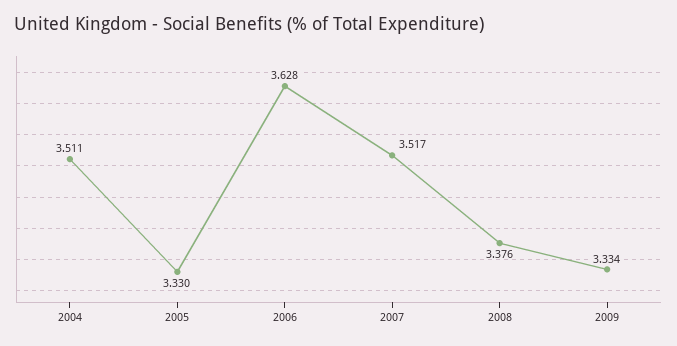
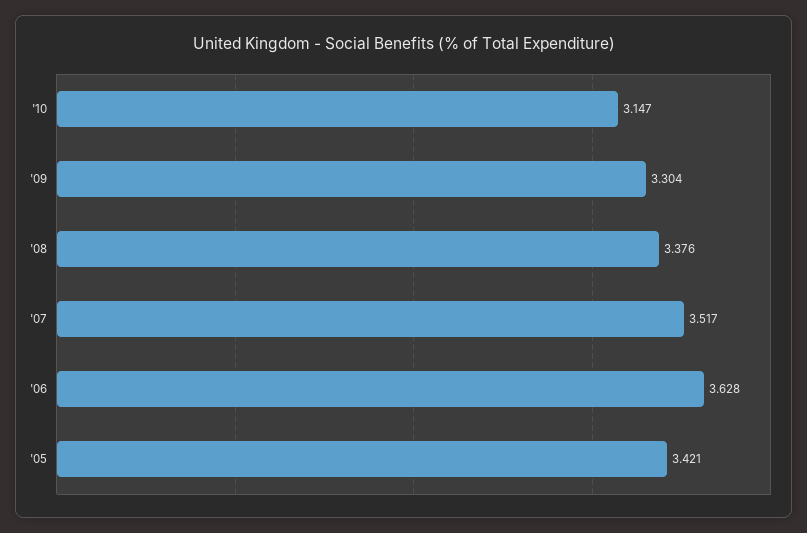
2004: 3.511 -> none
2005: 3.33 -> 3.421
2009: 3.334 -> 3.304
'10: none -> 3.147

